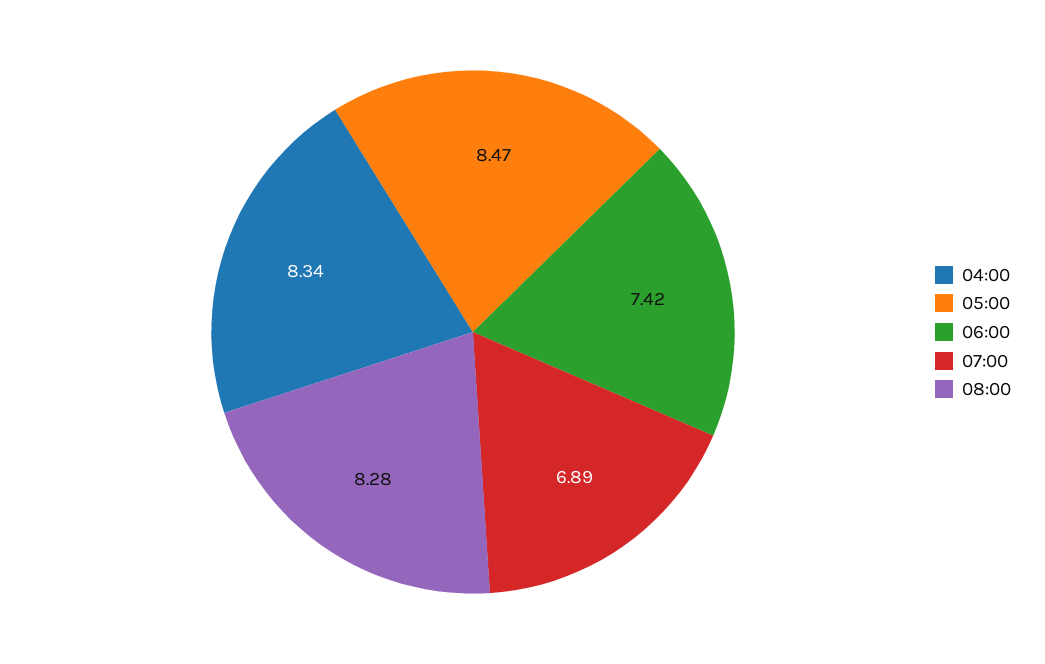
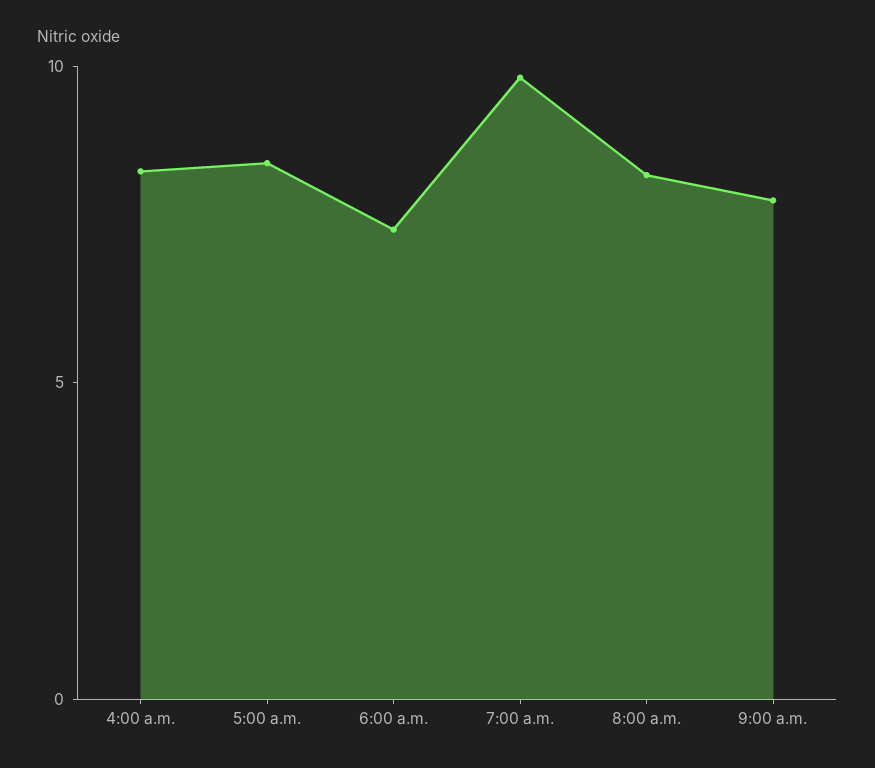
07:00: 6.89 -> 10
9:00 a.m.: none -> 8

